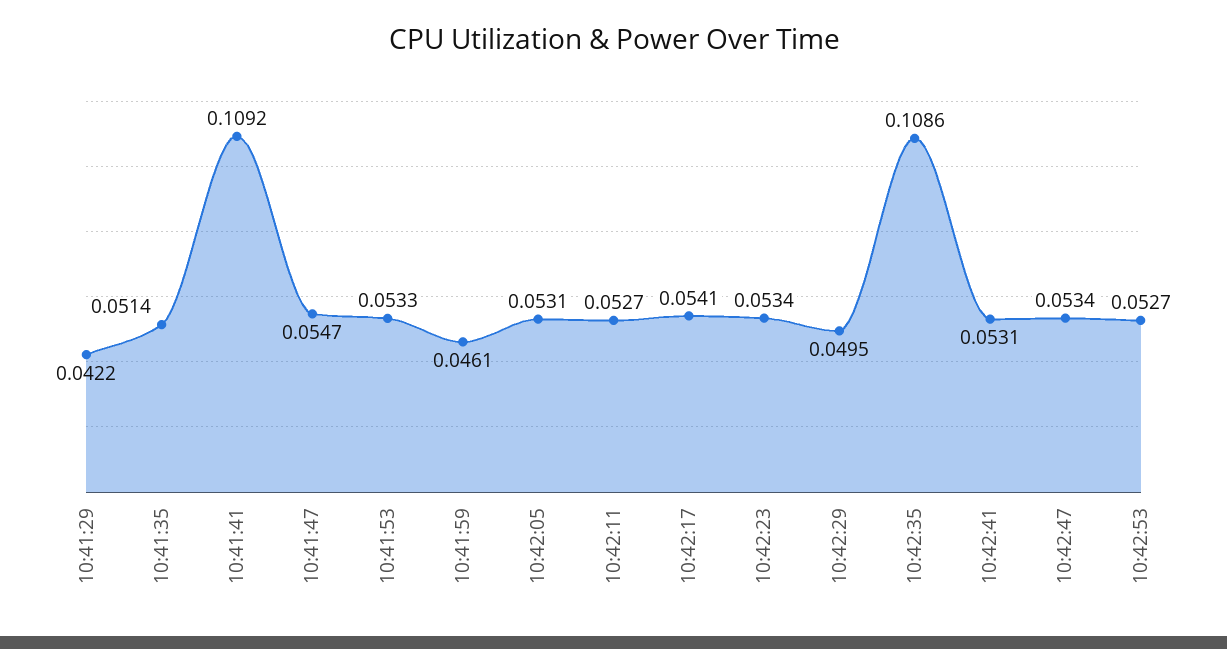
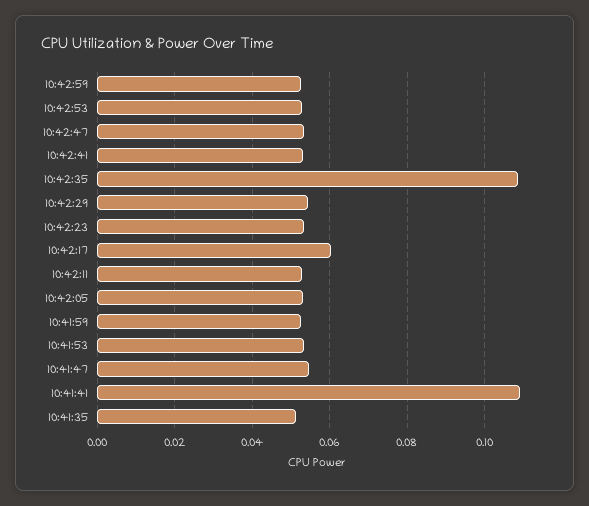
10:41:29: 0.0422 -> none
10:41:59: 0.0461 -> 0.052
10:42:17: 0.0541 -> 0.06
10:42:29: 0.0495 -> 0.054
10:42:59: none -> 0.052

